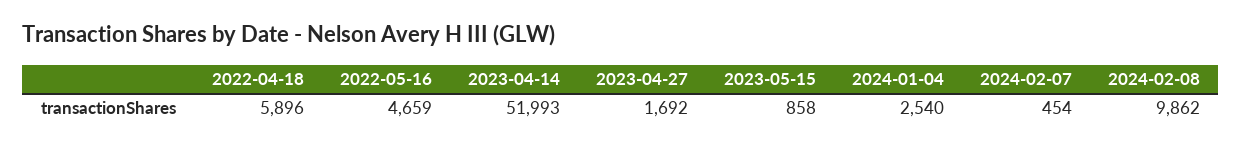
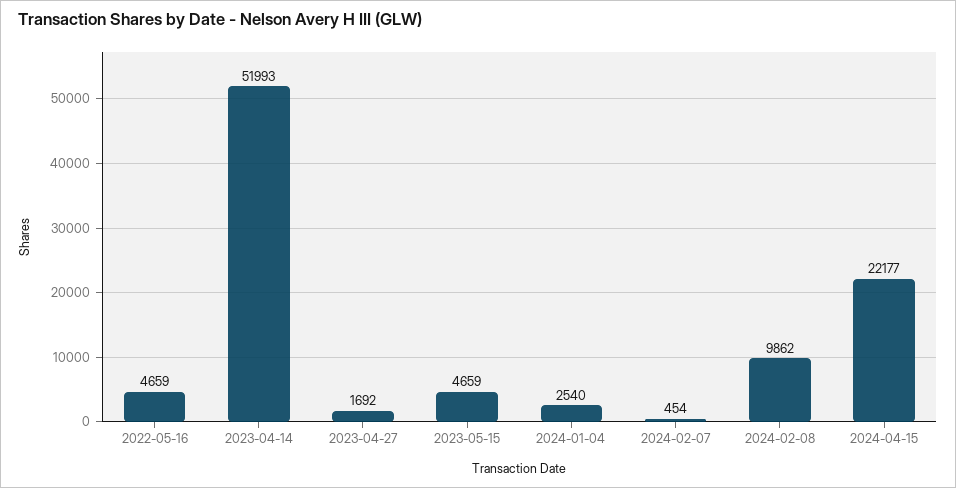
2022-04-18: 5896 -> none
2023-05-15: 858 -> 4659
2024-04-15: none -> 22177

